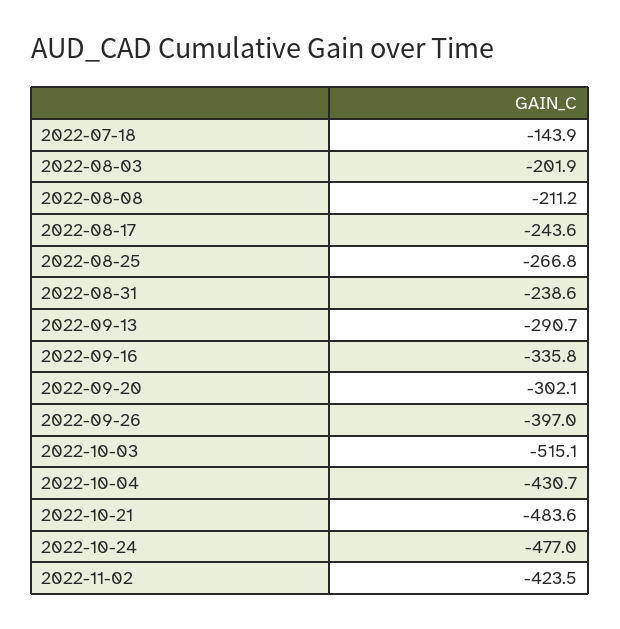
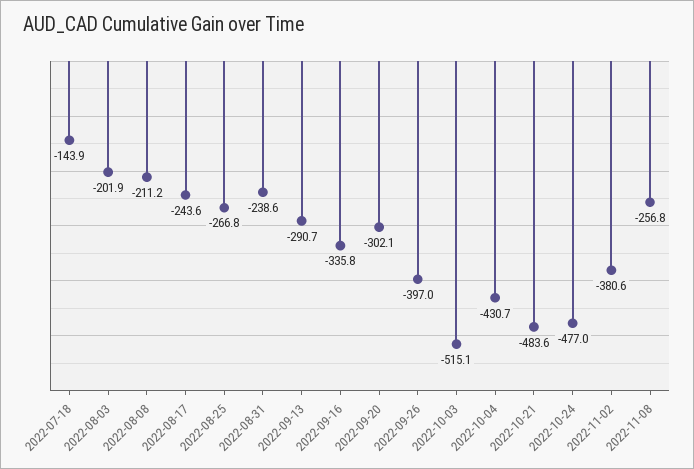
2022-11-02: -423.5 -> -380.6
2022-11-08: none -> -256.8

